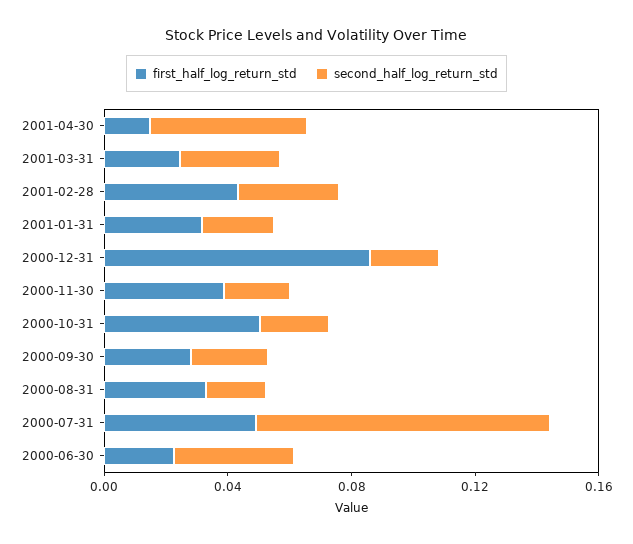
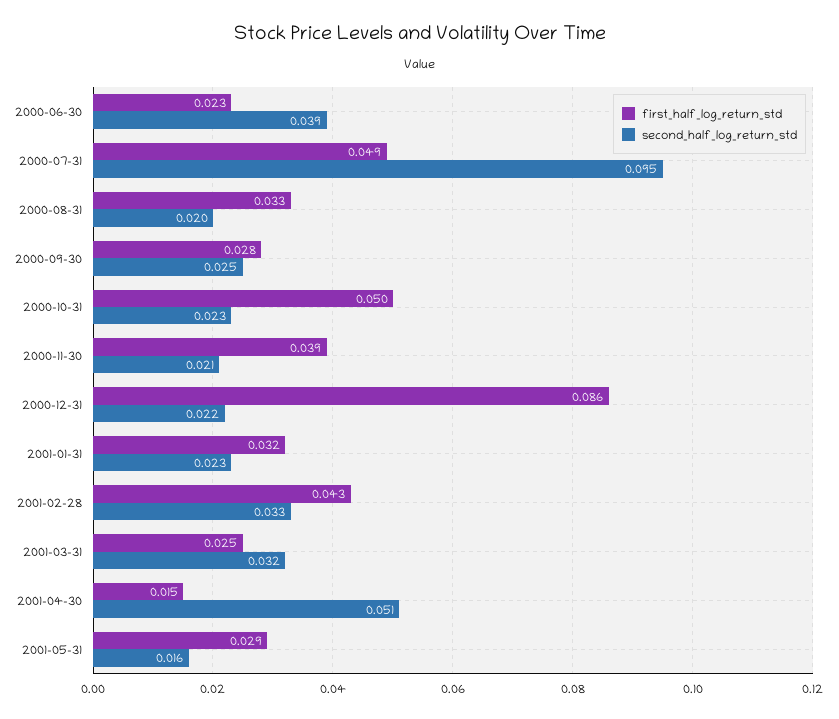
first_half_log_return_std, 2001-05-31: none -> 0.029
second_half_log_return_std, 2001-05-31: none -> 0.016

